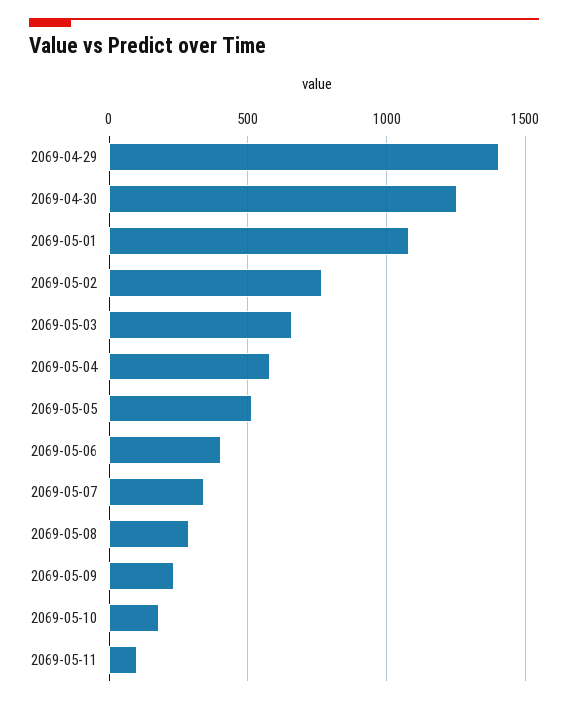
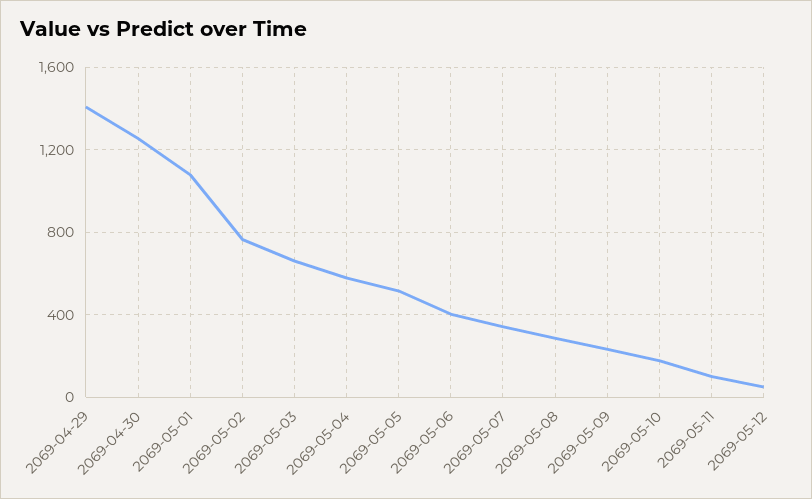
2069-05-12: none -> 50

